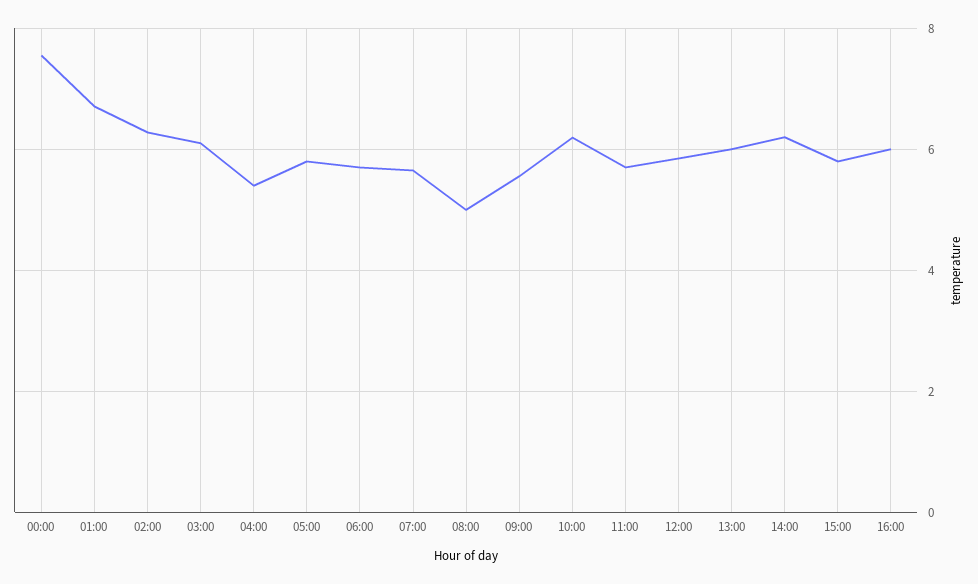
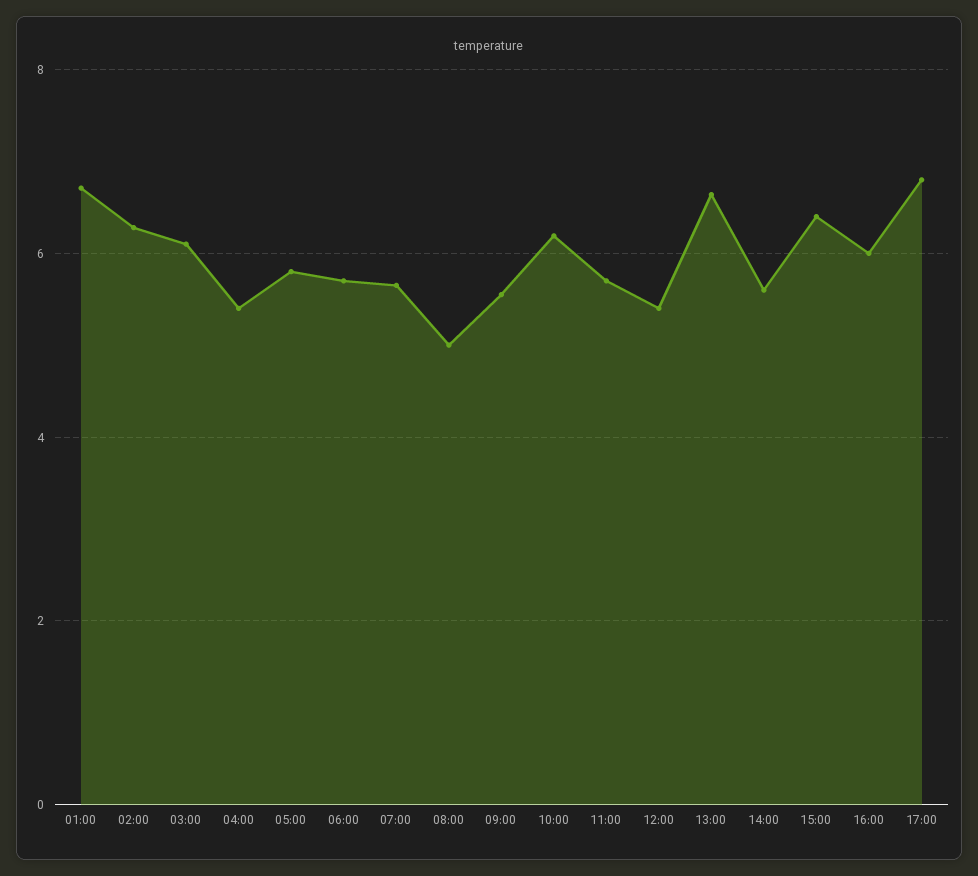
00:00: 7.6 -> none
12:00: 5.8 -> 5.4
13:00: 6 -> 6.6
14:00: 6.2 -> 5.6
15:00: 5.8 -> 6.4
17:00: none -> 6.8

